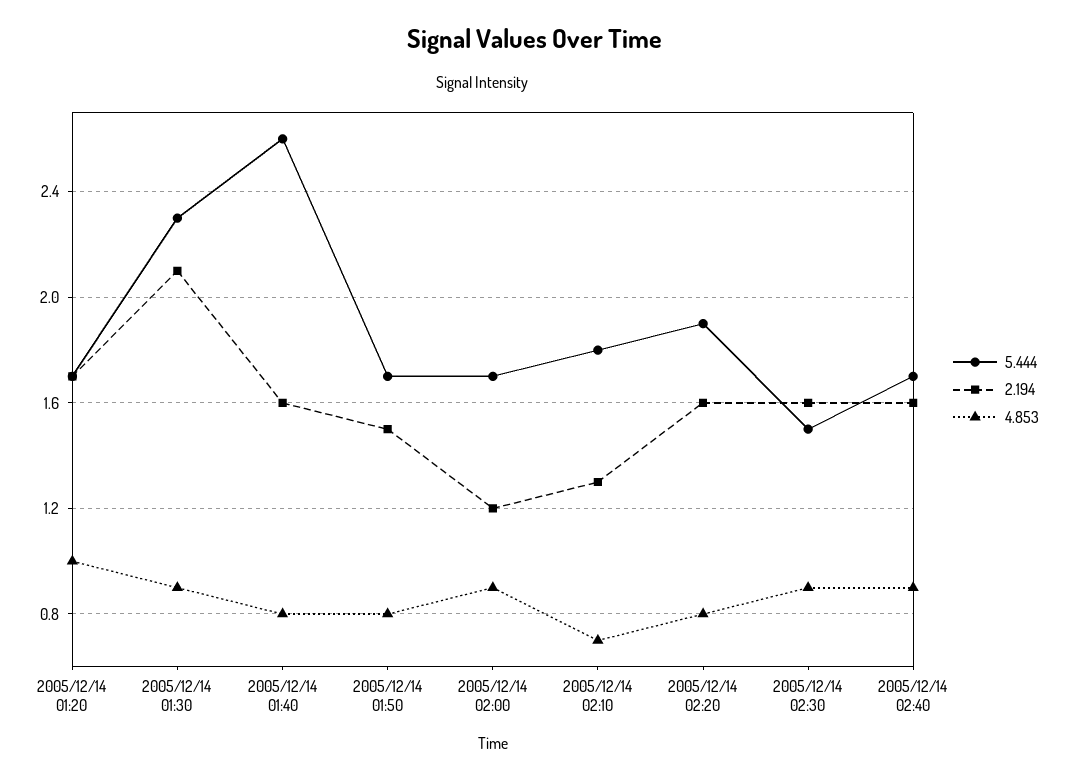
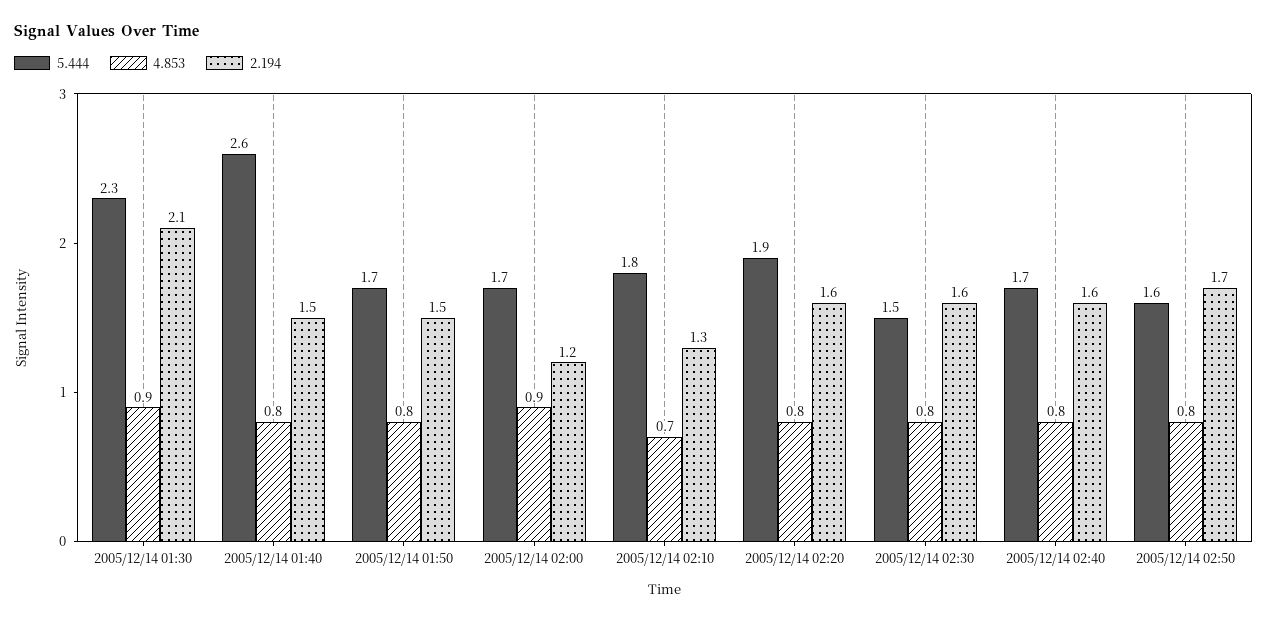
5.444, 2005/12/14 01:20: 1.7 -> none
2.194, 2005/12/14 01:20: 1.7 -> none
4.853, 2005/12/14 01:20: 1 -> none
2.194, 2005/12/14 01:40: 1.6 -> 1.5
4.853, 2005/12/14 02:30: 0.9 -> 0.8
4.853, 2005/12/14 02:40: 0.9 -> 0.8
5.444, 2005/12/14 02:50: none -> 1.6
4.853, 2005/12/14 02:50: none -> 0.8
2.194, 2005/12/14 02:50: none -> 1.7

